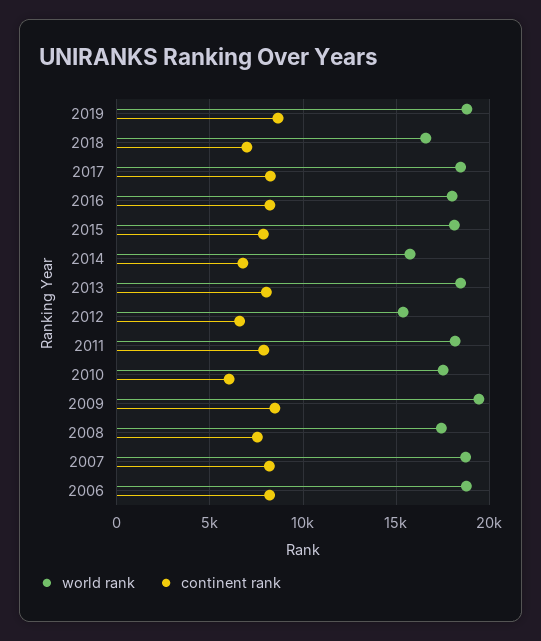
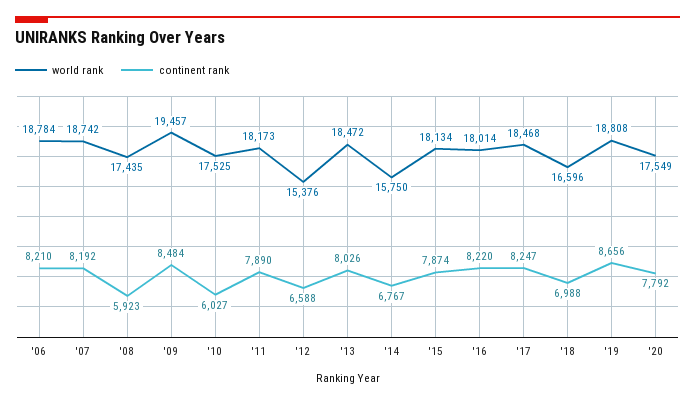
continent rank, 2008: 7500 -> 5923
world rank, '20: none -> 17549
continent rank, '20: none -> 7792

